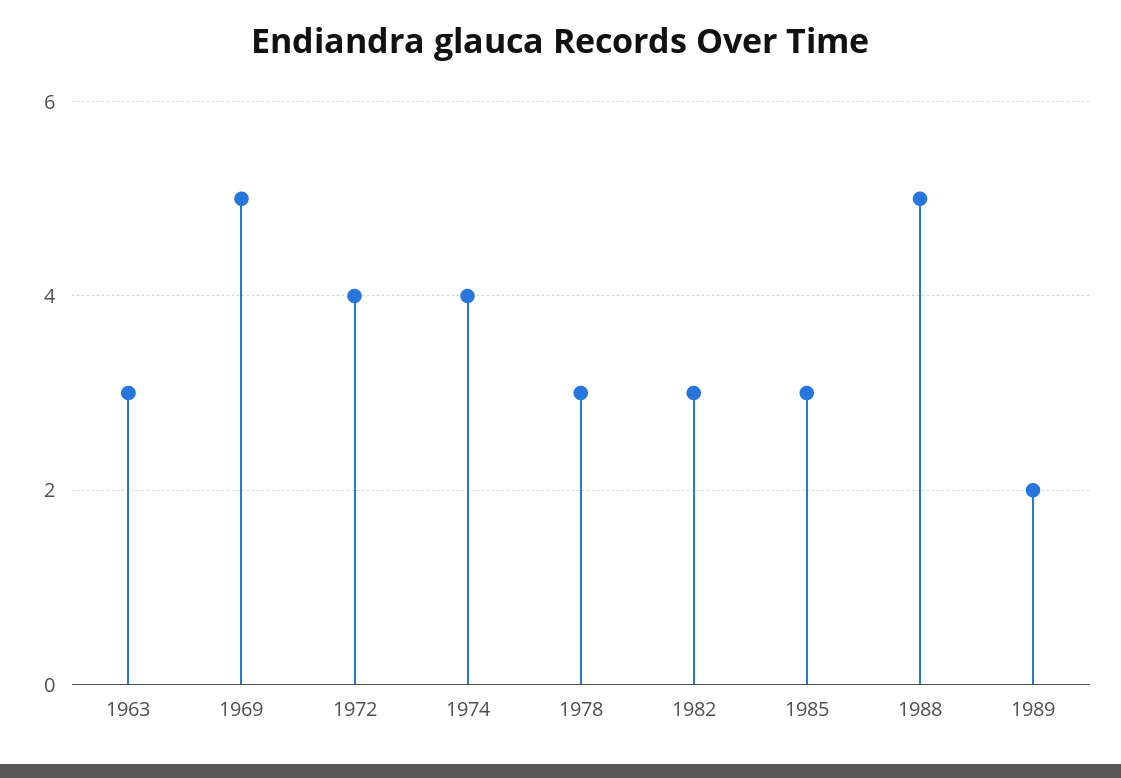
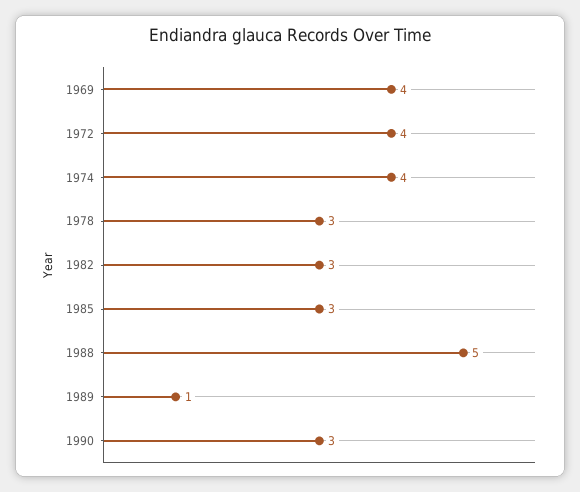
1963: 3 -> none
1969: 5 -> 4
1989: 2 -> 1
1990: none -> 3

